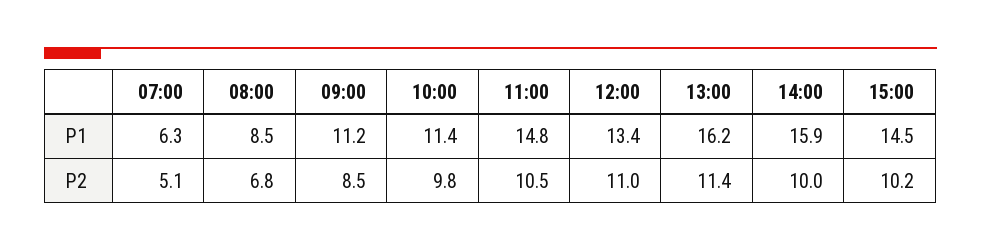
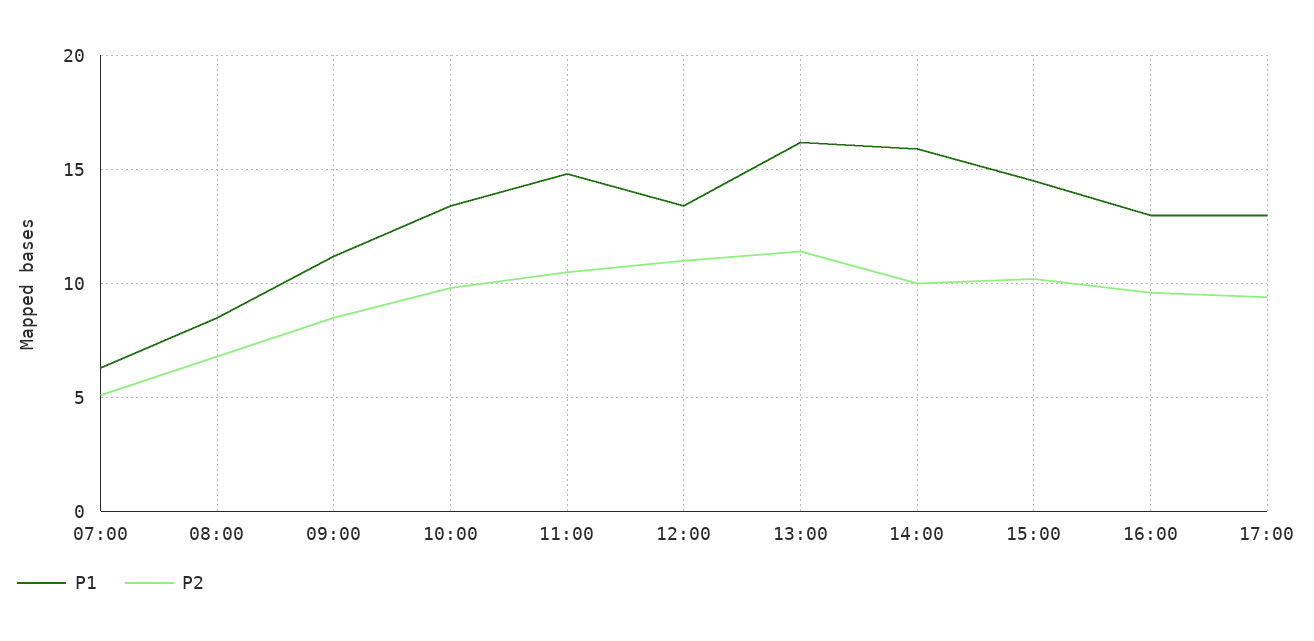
P1, 10:00: 11.4 -> 13.5
P1, 16:00: none -> 13
P2, 16:00: none -> 9.5
P1, 17:00: none -> 13
P2, 17:00: none -> 9.5

